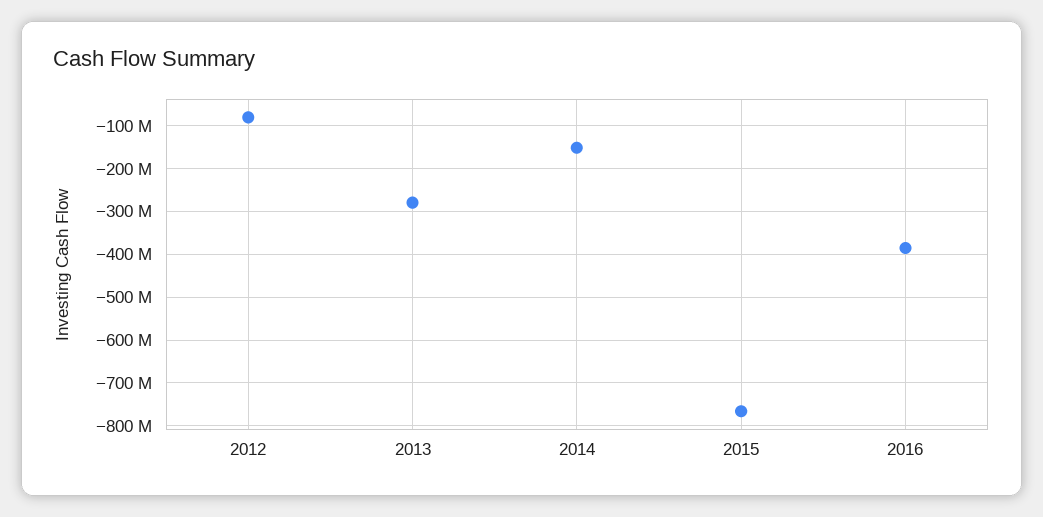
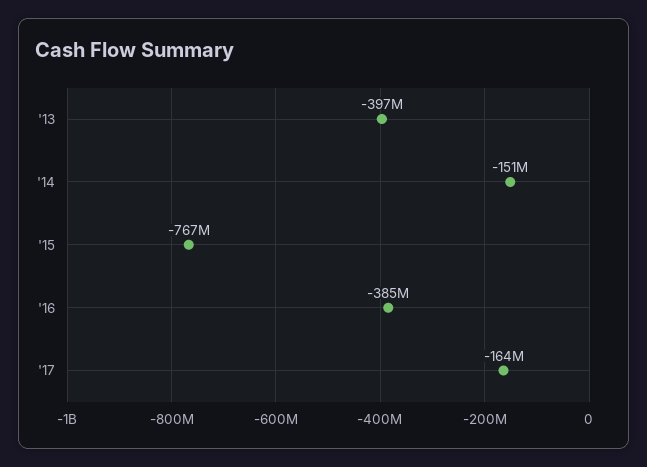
2012: -80000000 -> none
2013: -280000000 -> -397000000
'17: none -> -164000000

